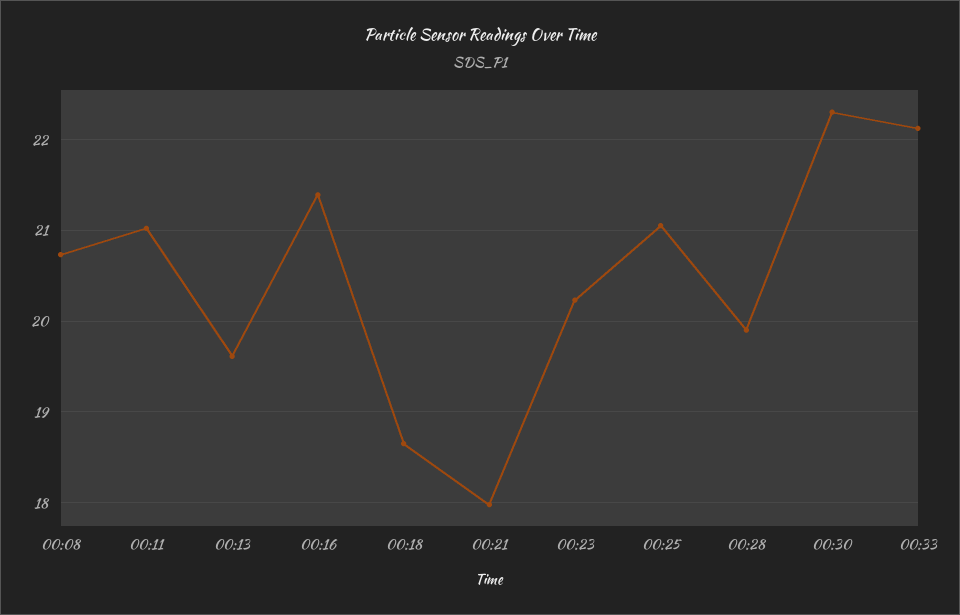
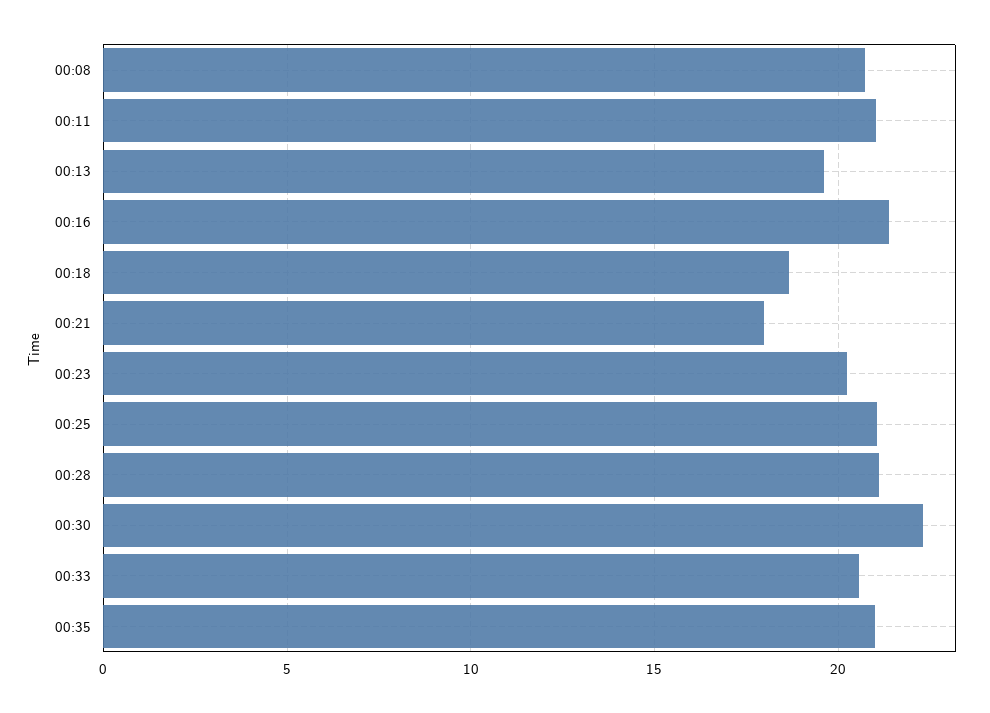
00:28: 19.9 -> 21
00:33: 22.1 -> 20.5
00:35: none -> 21

